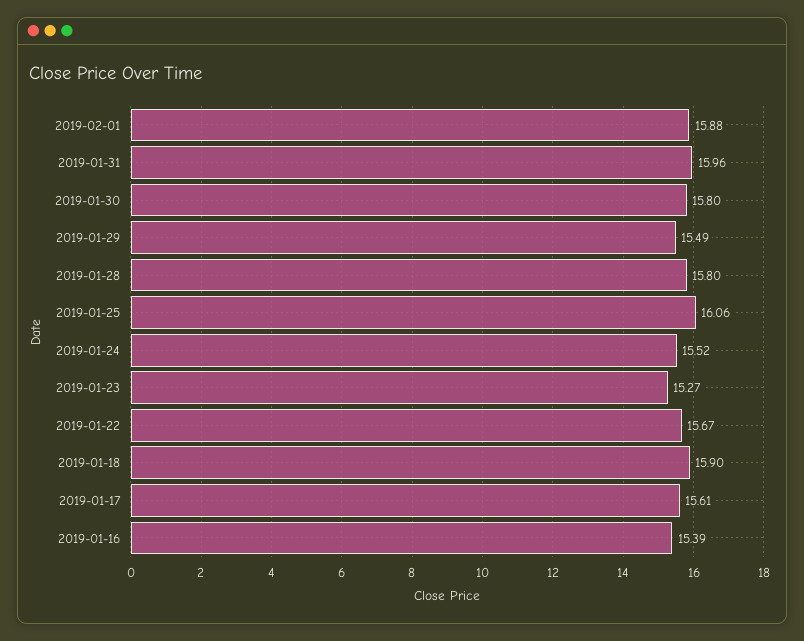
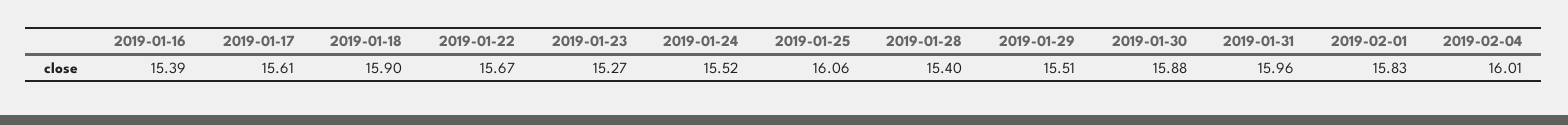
2019-02-01: 15.88 -> 15.83
2019-01-30: 15.8 -> 15.88
2019-01-29: 15.49 -> 15.51
2019-01-28: 15.8 -> 15.4
2019-02-04: none -> 16.01

